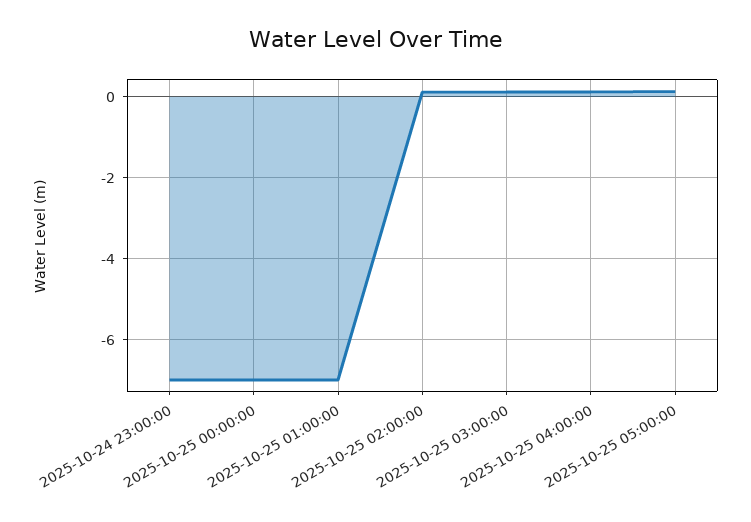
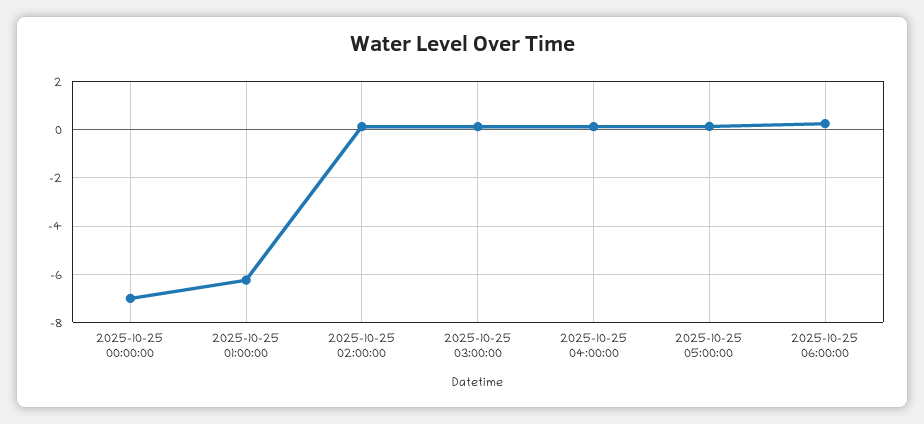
2025-10-24 23:00:00: -7 -> none
2025-10-25 01:00:00: -7 -> -6.25
2025-10-25 06:00:00: none -> 0.25

